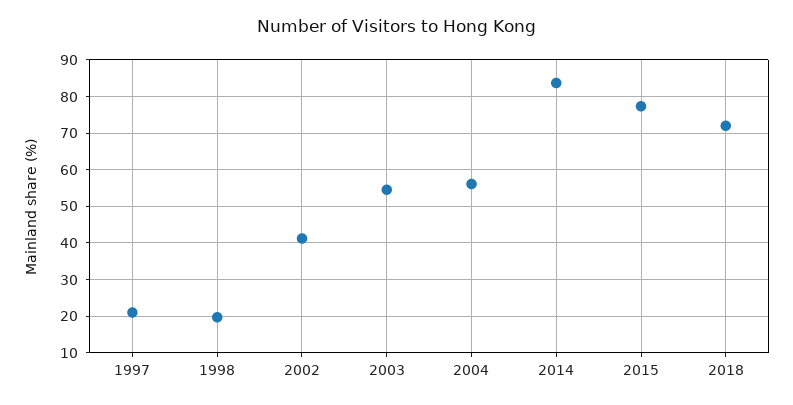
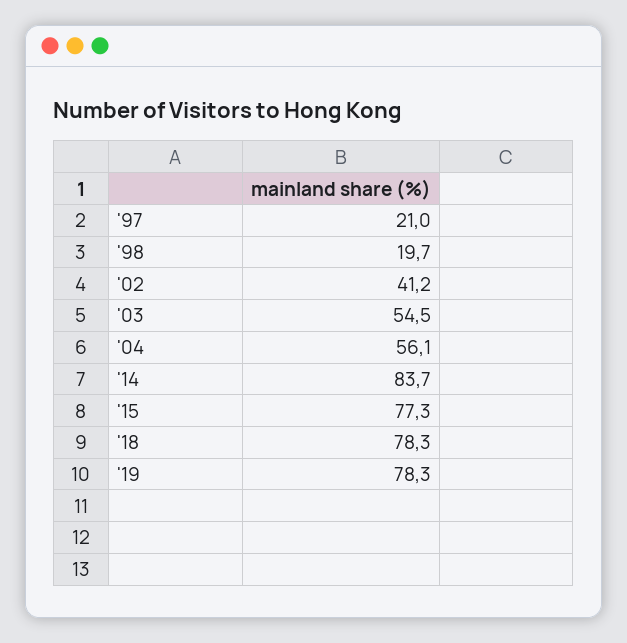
2018: 72 -> 78.3
'19: none -> 78.3

